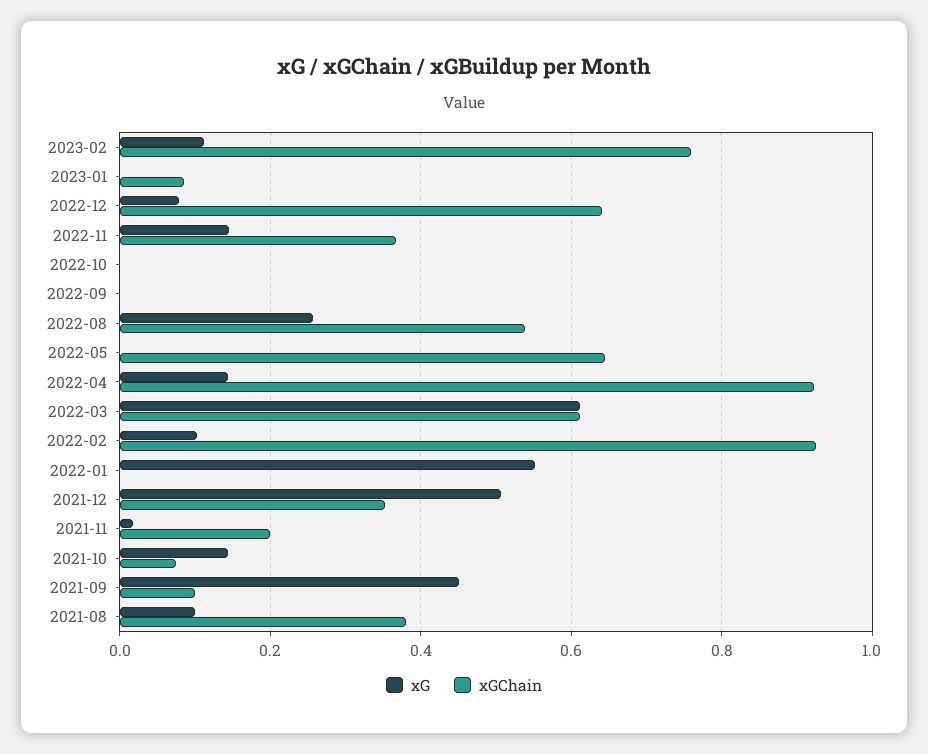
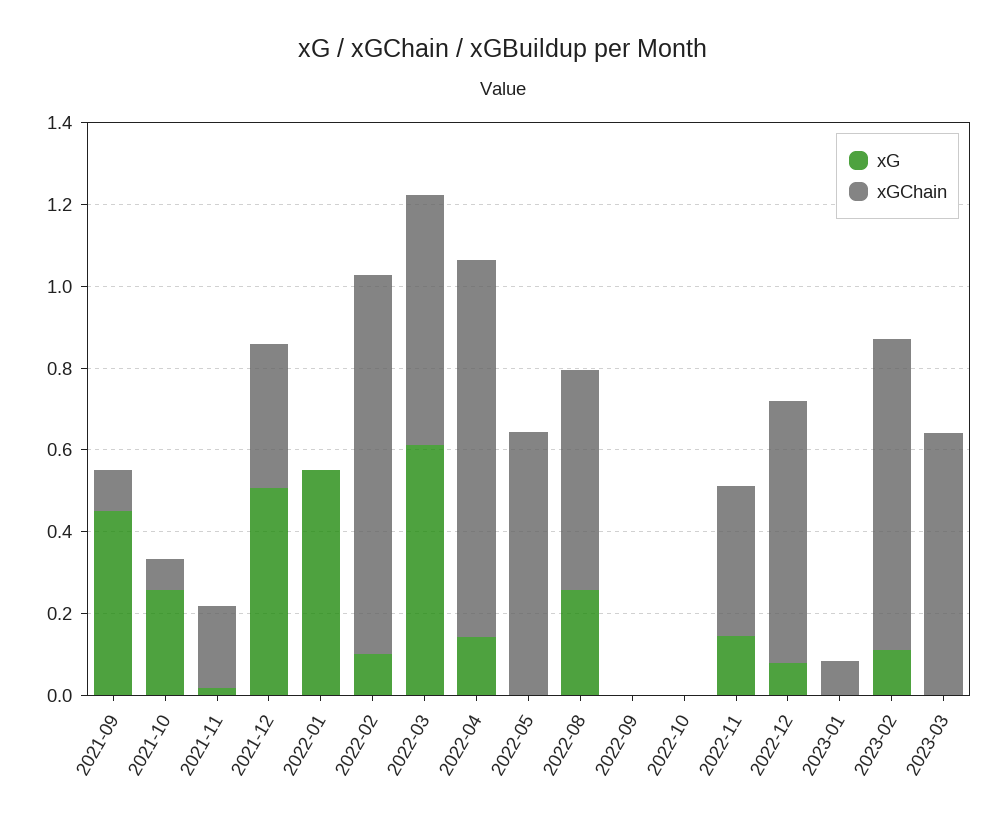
xG, 2021-10: 0.14 -> 0.25
xG, 2021-08: 0.1 -> none
xGChain, 2021-08: 0.38 -> none
xG, 2023-03: none -> 0
xGChain, 2023-03: none -> 0.65

